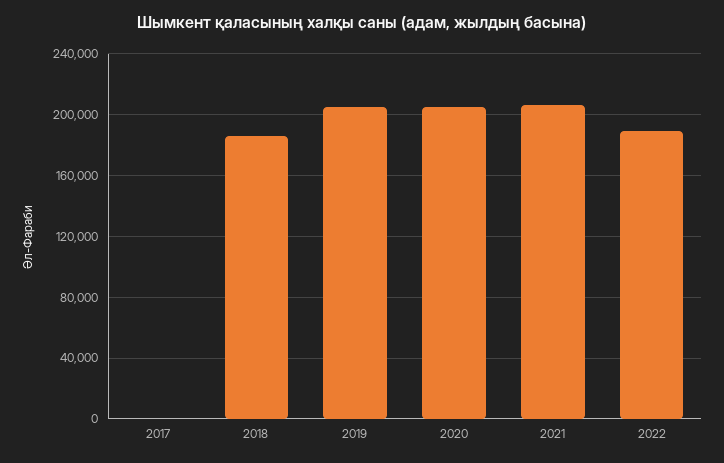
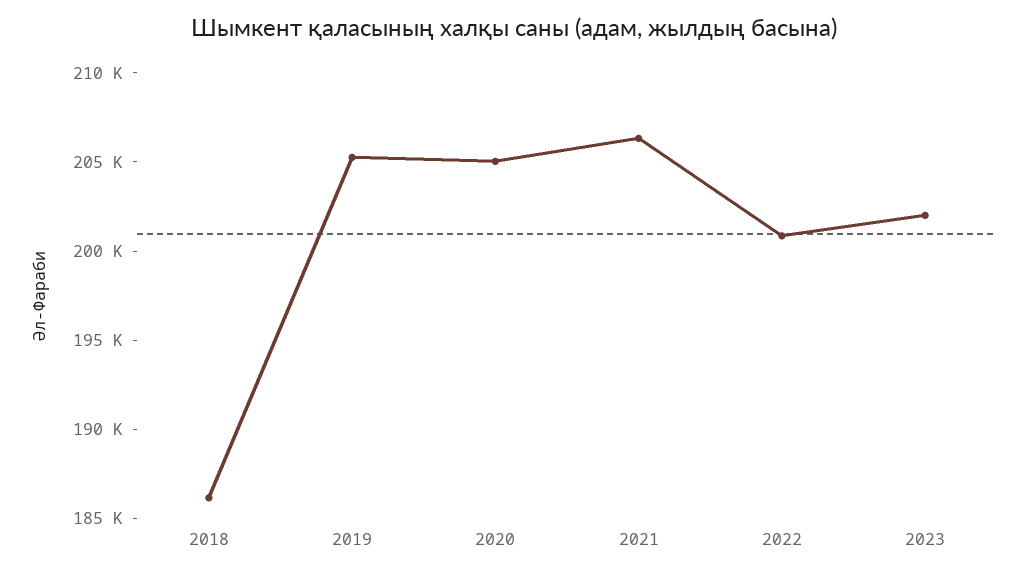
2017: 0 -> none
2022: 190000 -> 201000
2023: none -> 202000

